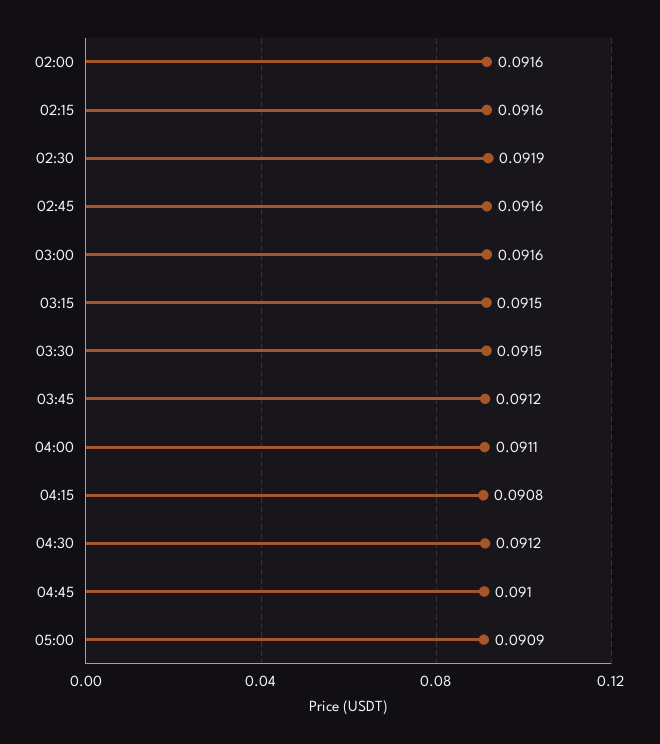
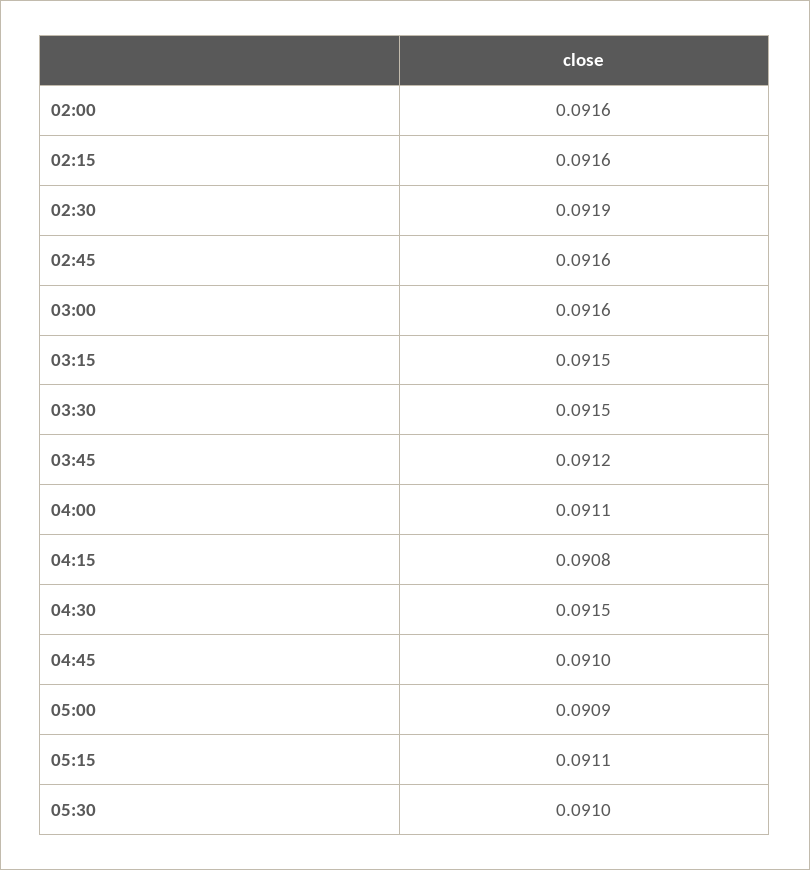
04:30: 0.0912 -> 0.0915
05:15: none -> 0.0911
05:30: none -> 0.091

